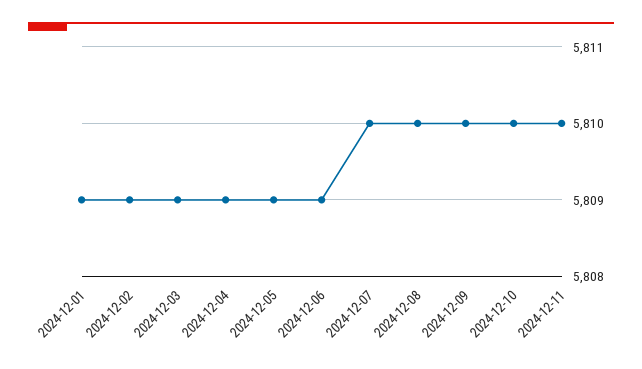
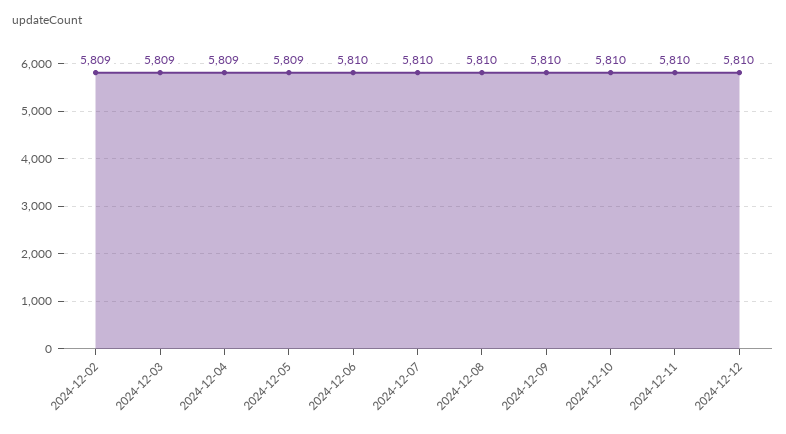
2024-12-01: 5809 -> none
2024-12-06: 5809 -> 5810
2024-12-12: none -> 5810

